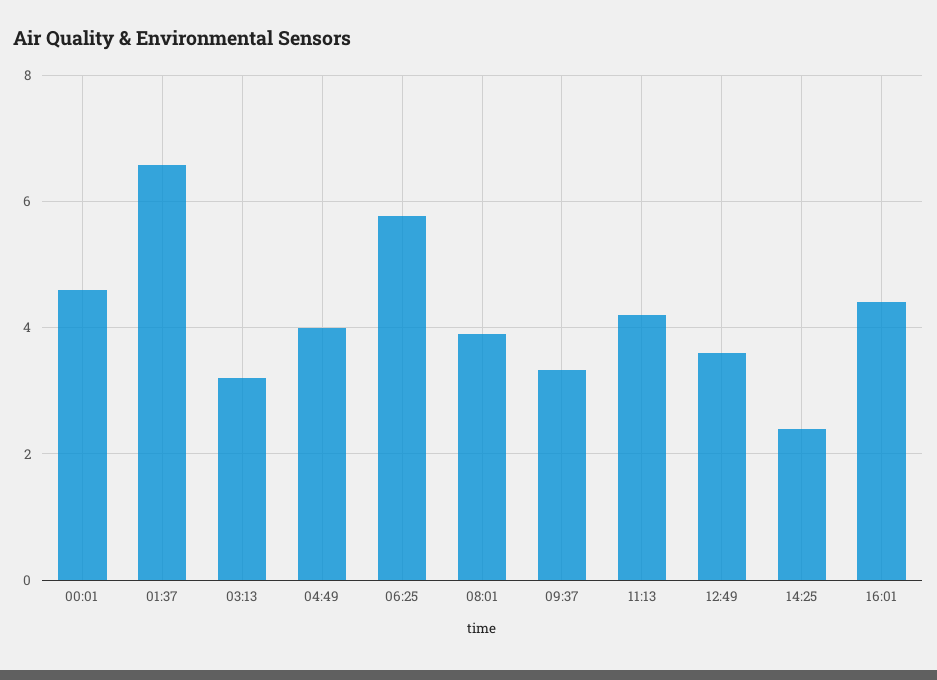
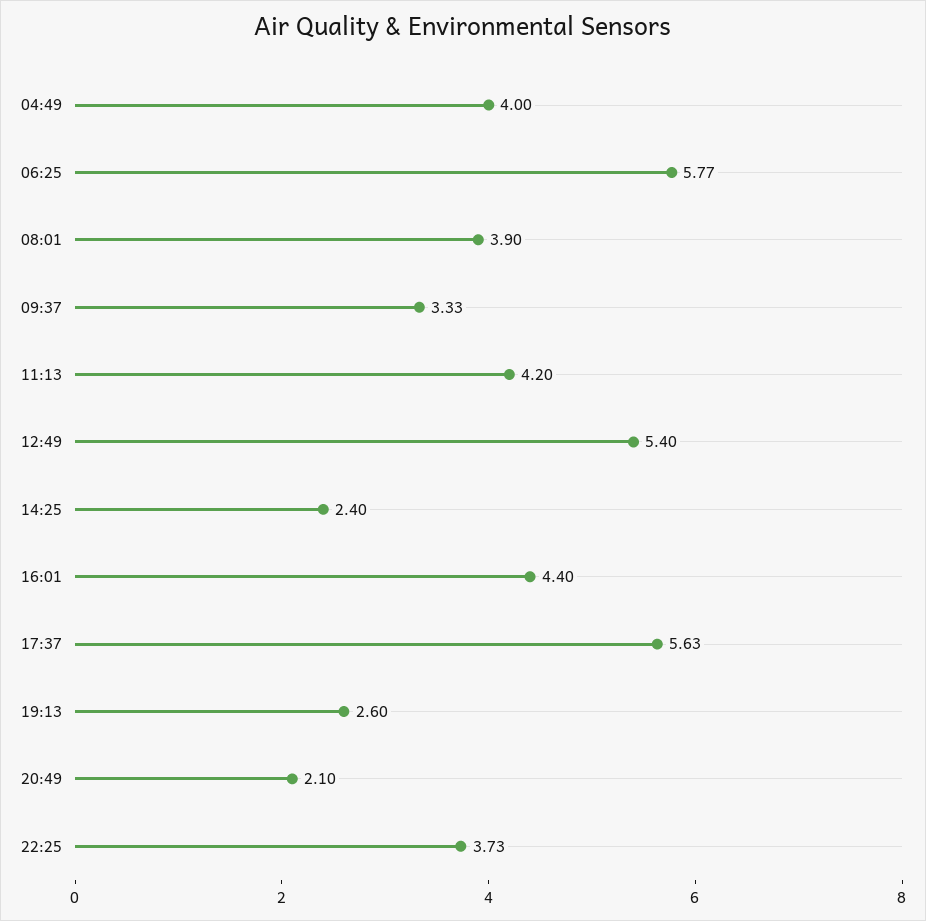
00:01: 4.6 -> none
01:37: 6.6 -> none
03:13: 3.2 -> none
12:49: 3.6 -> 5.4
17:37: none -> 5.63
19:13: none -> 2.6
20:49: none -> 2.1
22:25: none -> 3.73

